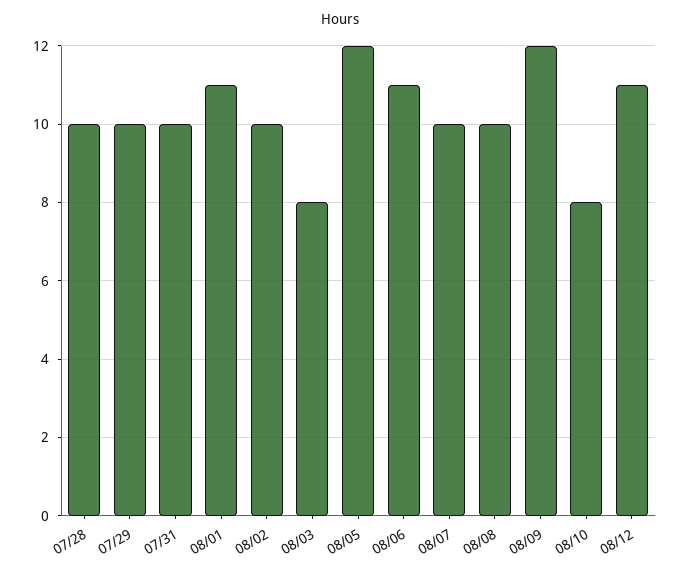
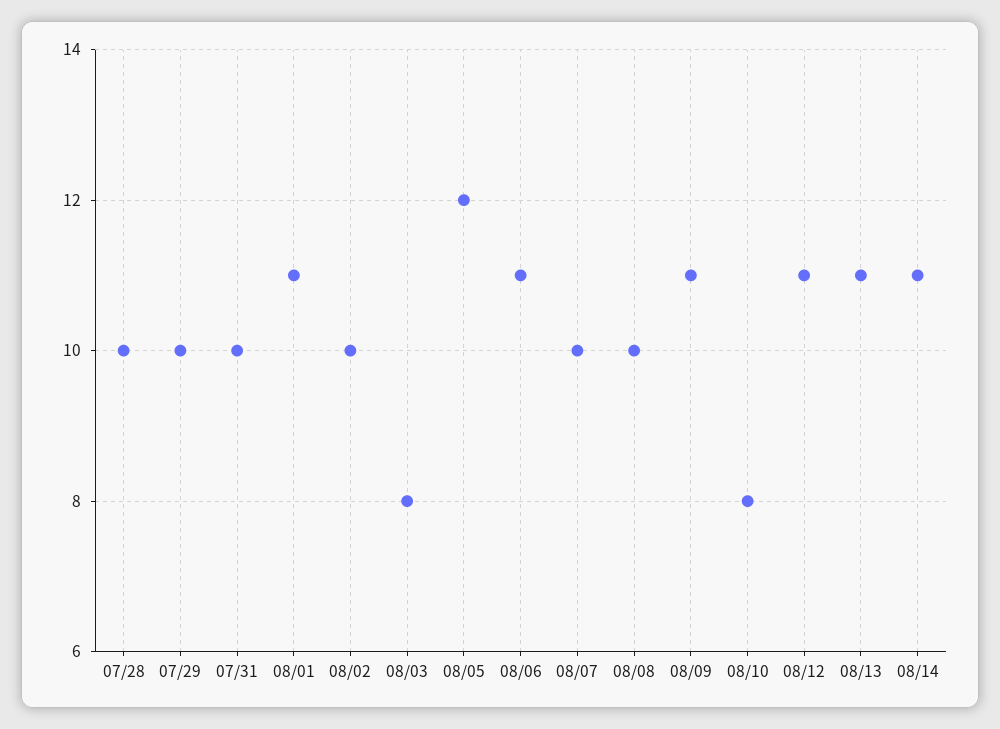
08/09: 12 -> 11
08/13: none -> 11
08/14: none -> 11

